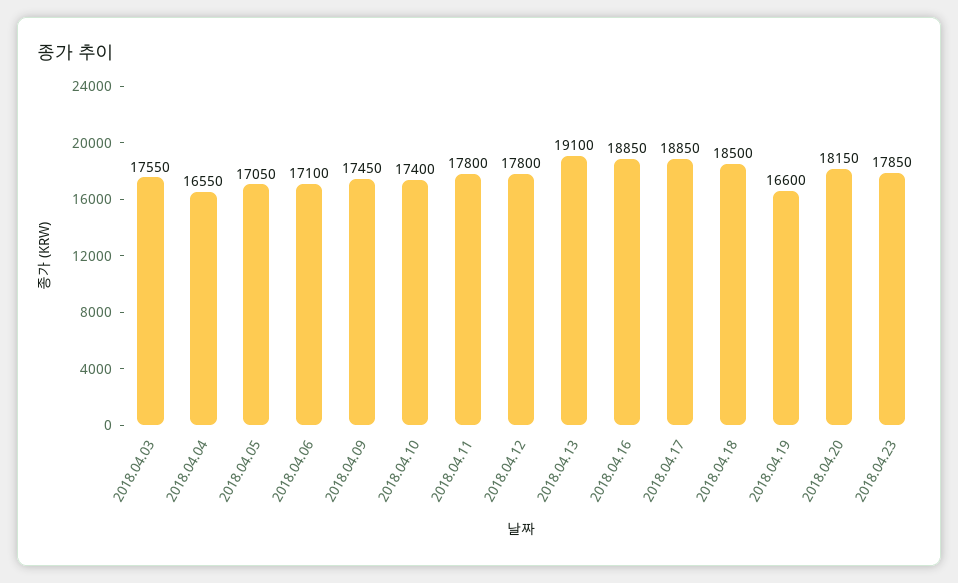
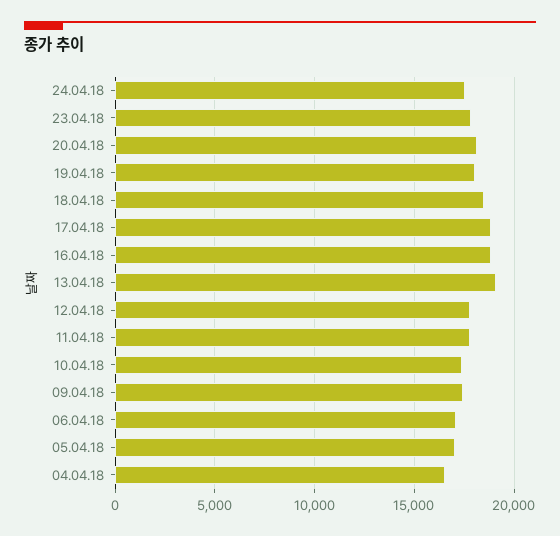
2018.04.03: 17550 -> none
2018.04.19: 16600 -> 18000
24.04.18: none -> 17500

